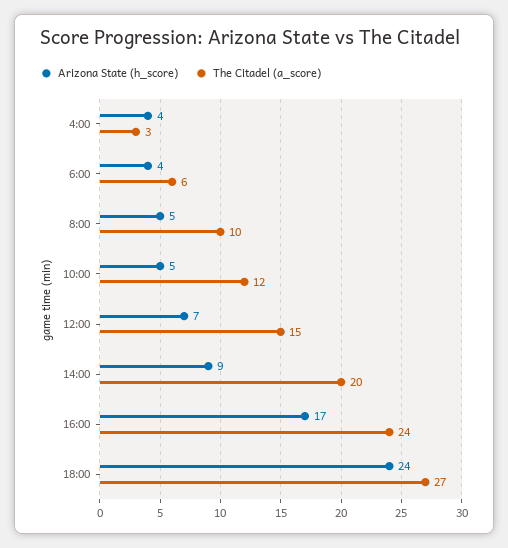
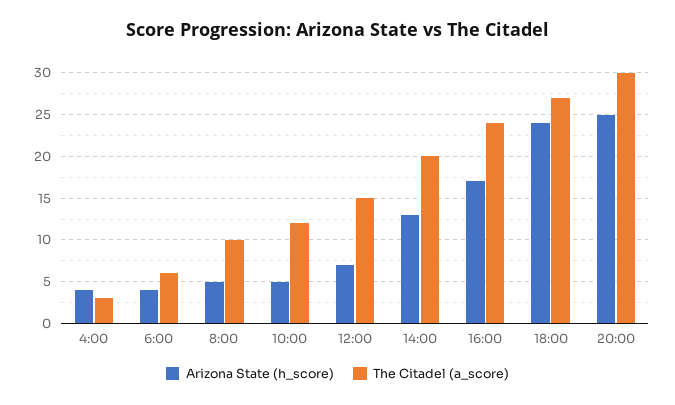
Arizona State (h_score), 14:00: 9 -> 13
Arizona State (h_score), 20:00: none -> 25
The Citadel (a_score), 20:00: none -> 30

